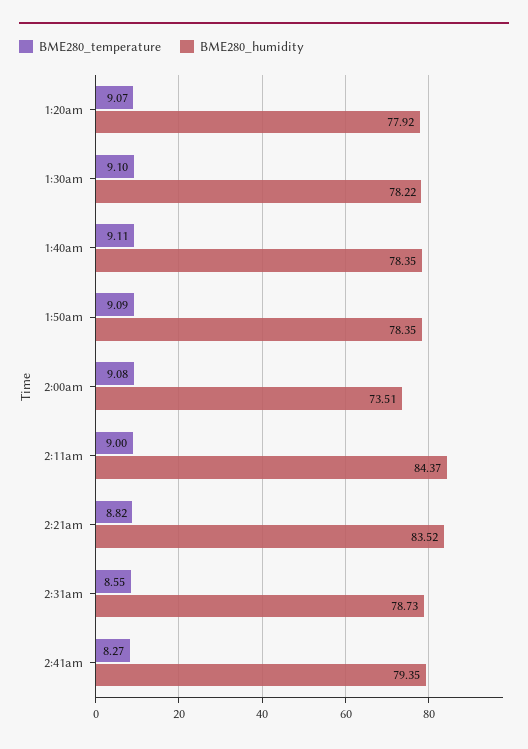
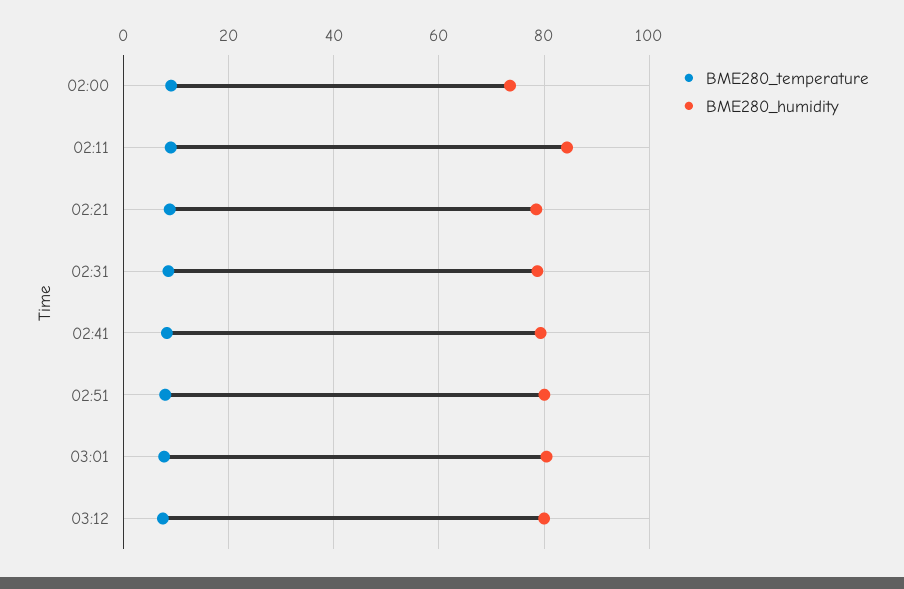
BME280_temperature, 1:20am: 9.07 -> none
BME280_humidity, 1:20am: 77.92 -> none
BME280_temperature, 1:30am: 9.1 -> none
BME280_humidity, 1:30am: 78.22 -> none
BME280_temperature, 1:40am: 9.11 -> none
BME280_humidity, 1:40am: 78.35 -> none
BME280_temperature, 1:50am: 9.09 -> none
BME280_humidity, 1:50am: 78.35 -> none
BME280_humidity, 2:21am: 83.52 -> 78
BME280_temperature, 02:51: none -> 8
BME280_humidity, 02:51: none -> 80
BME280_temperature, 03:01: none -> 8
BME280_humidity, 03:01: none -> 80
BME280_temperature, 03:12: none -> 8
BME280_humidity, 03:12: none -> 80

